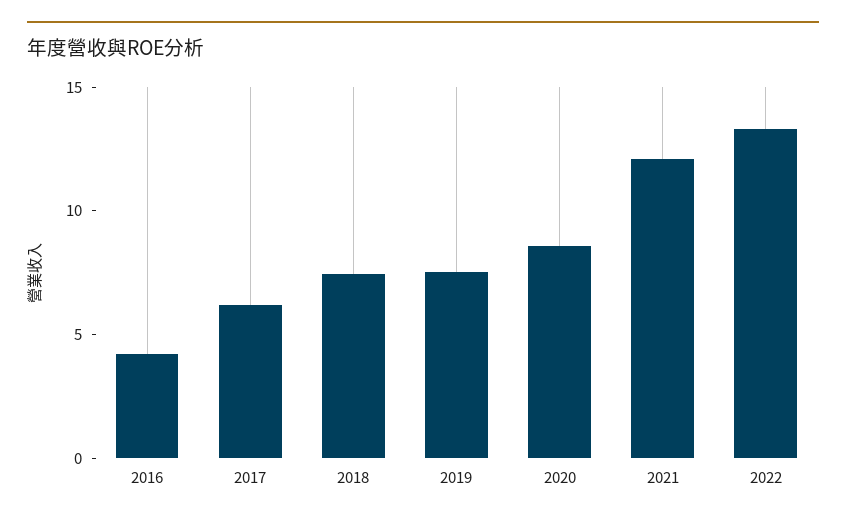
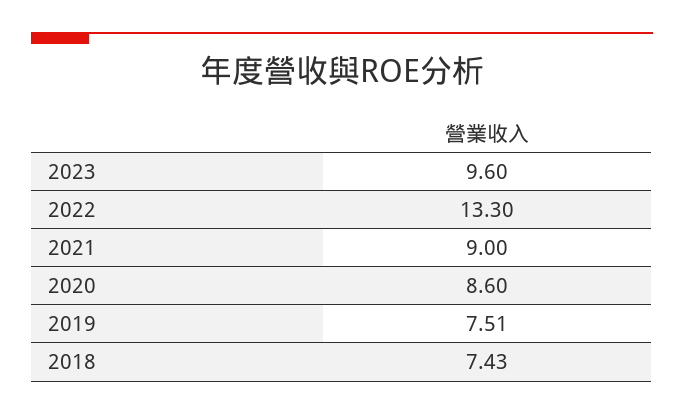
2016: 4 -> none
2017: 6 -> none
2021: 12 -> 9
2023: none -> 9.6

